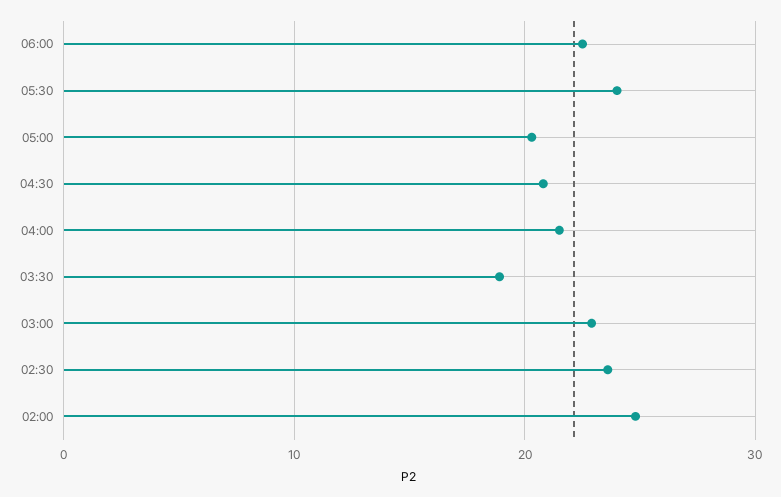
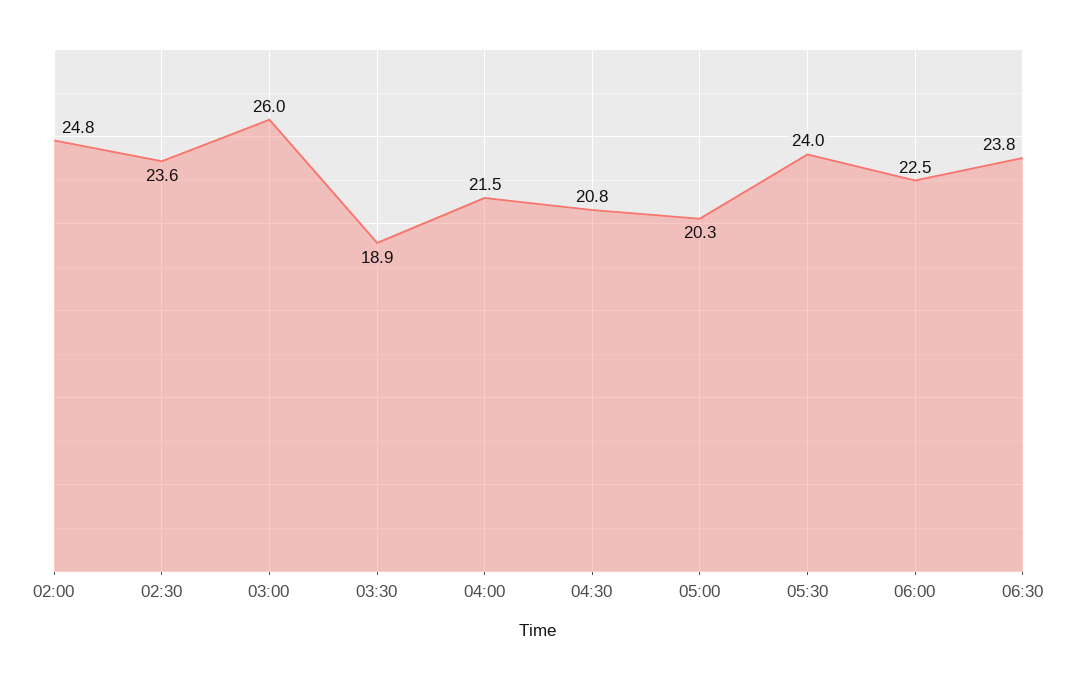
03:00: 23 -> 26
06:30: none -> 23.8

